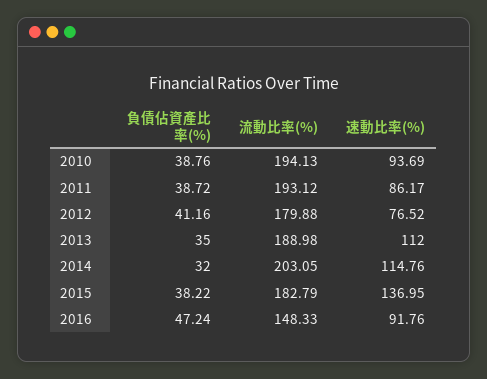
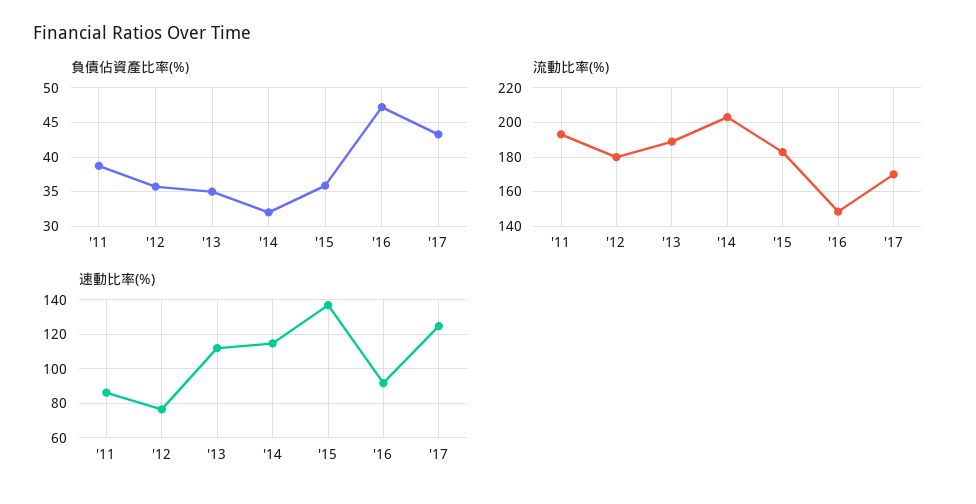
負債佔資產比率(%), 2010: 38.76 -> none
流動比率(%), 2010: 194.13 -> none
速動比率(%), 2010: 93.69 -> none
負債佔資產比率(%), 2012: 41.16 -> 36
負債佔資產比率(%), 2015: 38.22 -> 36
負債佔資產比率(%), '17: none -> 43
流動比率(%), '17: none -> 170
速動比率(%), '17: none -> 125

